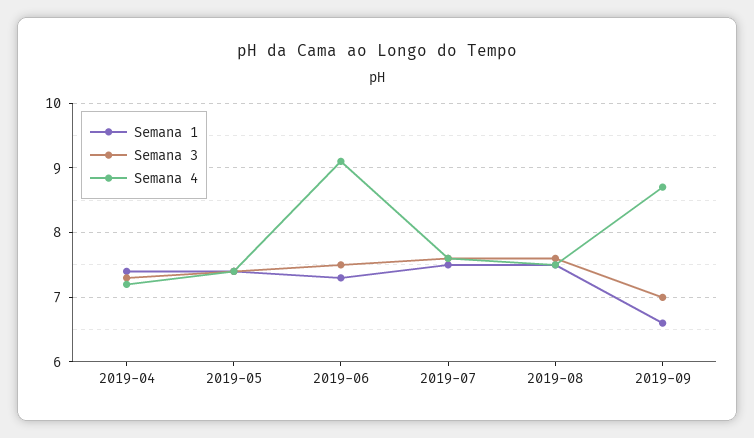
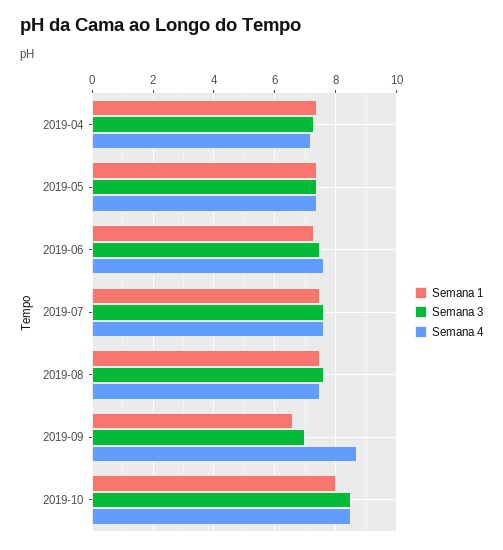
Semana 4, 2019-06: 9.1 -> 7.5
Semana 1, 2019-10: none -> 8
Semana 3, 2019-10: none -> 8.5
Semana 4, 2019-10: none -> 8.5

